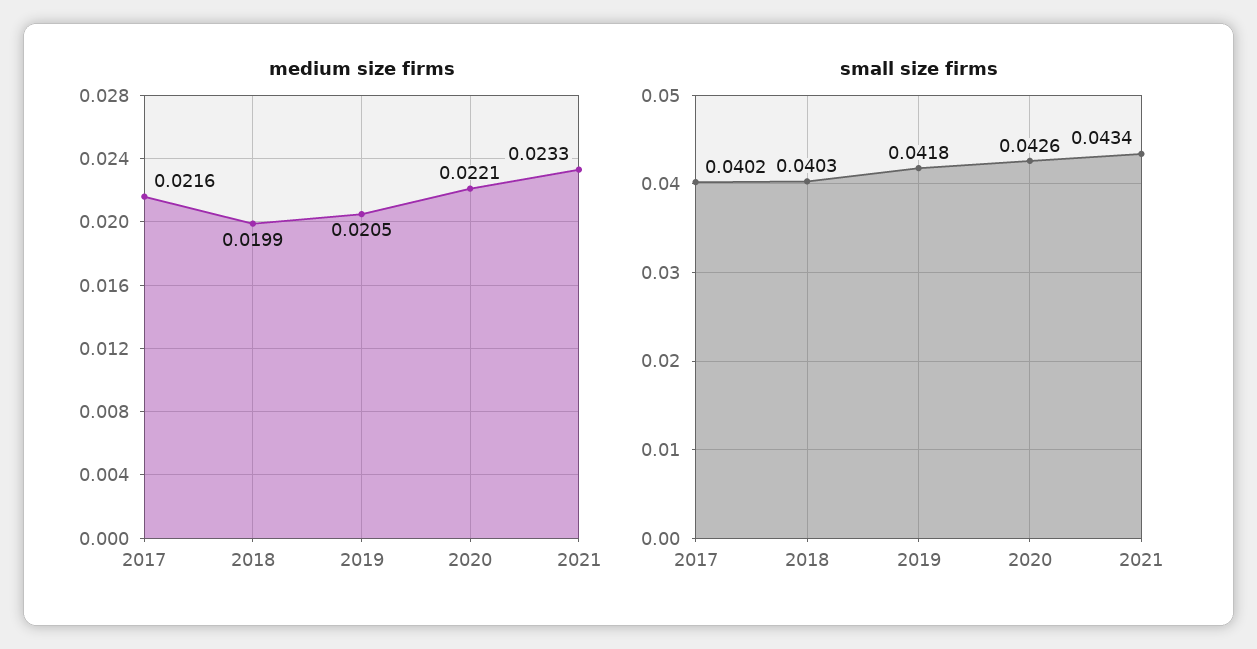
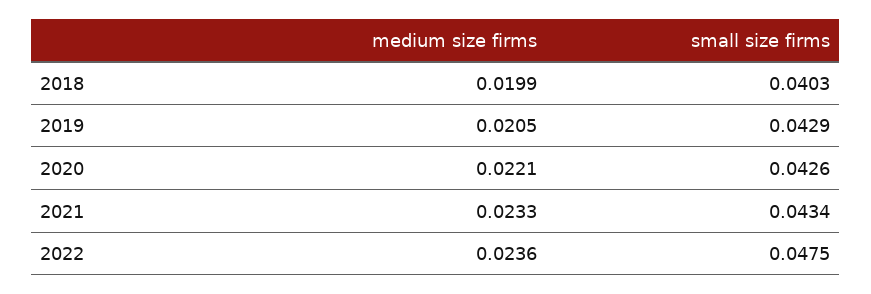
medium size firms, 2017: 0.0216 -> none
small size firms, 2017: 0.0402 -> none
small size firms, 2019: 0.0418 -> 0.0429
medium size firms, 2022: none -> 0.0236
small size firms, 2022: none -> 0.0475

